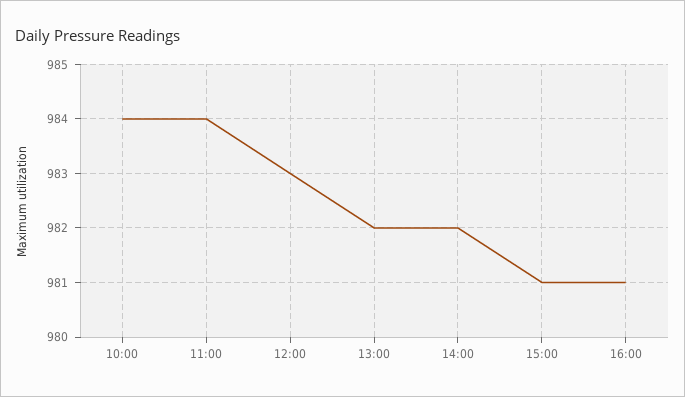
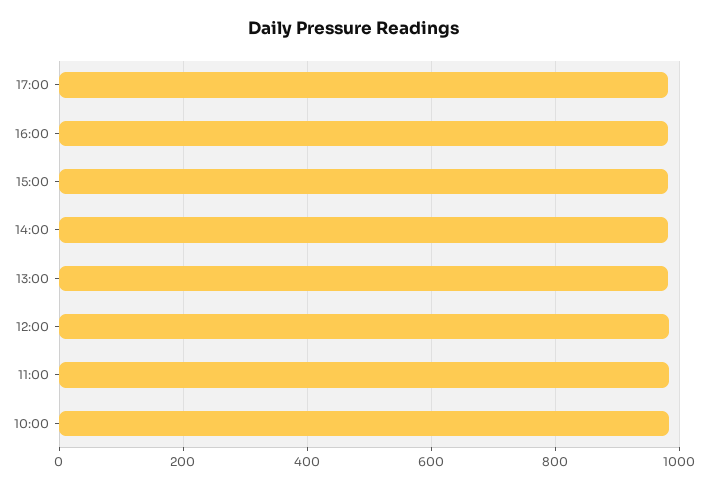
17:00: none -> 980

